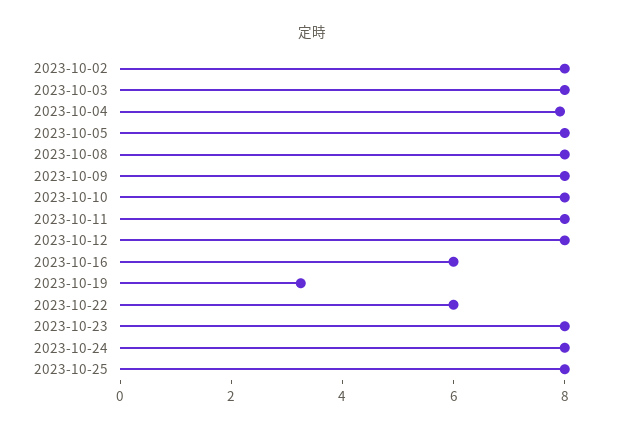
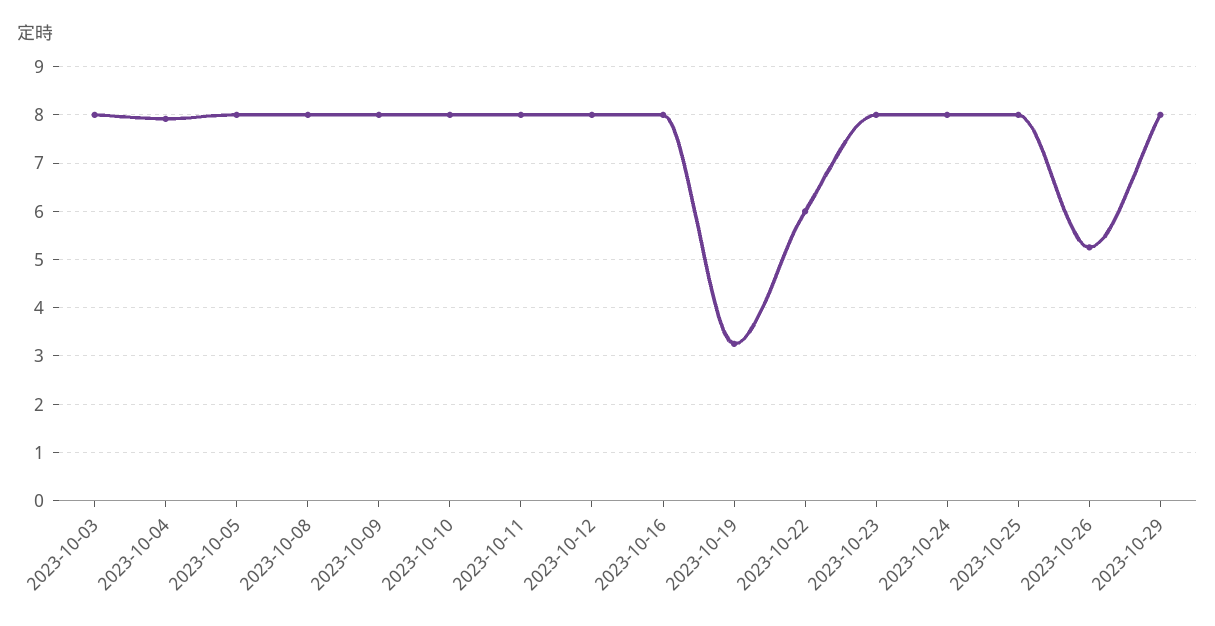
2023-10-02: 8 -> none
2023-10-16: 6 -> 8
2023-10-26: none -> 5.2
2023-10-29: none -> 8

